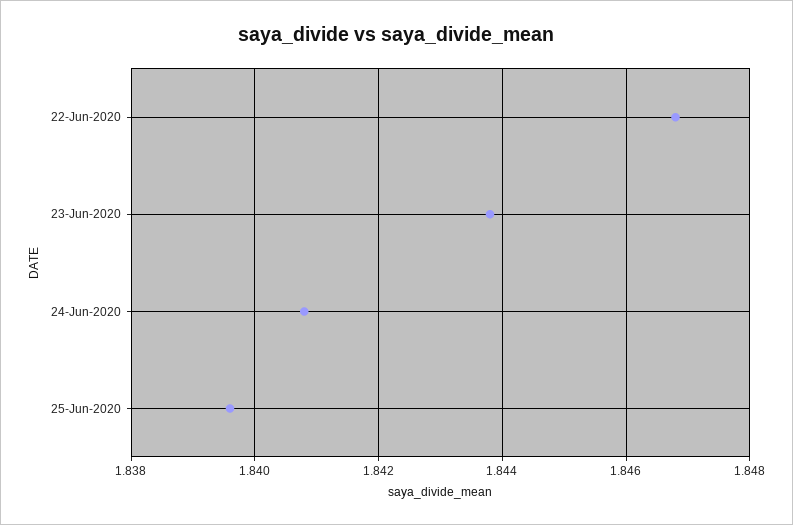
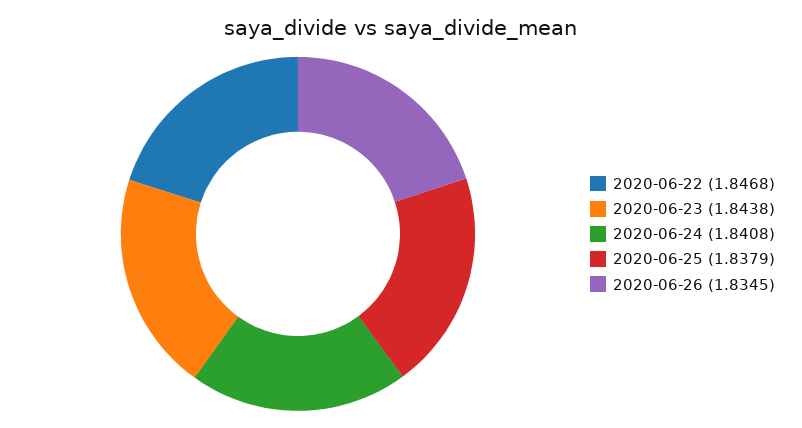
25-Jun-2020: 1.8395 -> 1.8379
2020-06-26: none -> 1.8345

